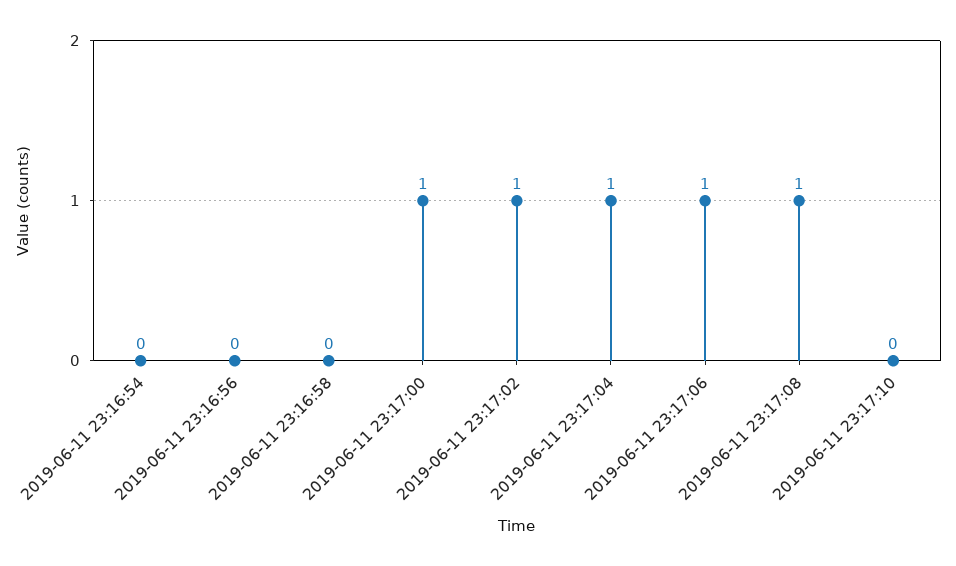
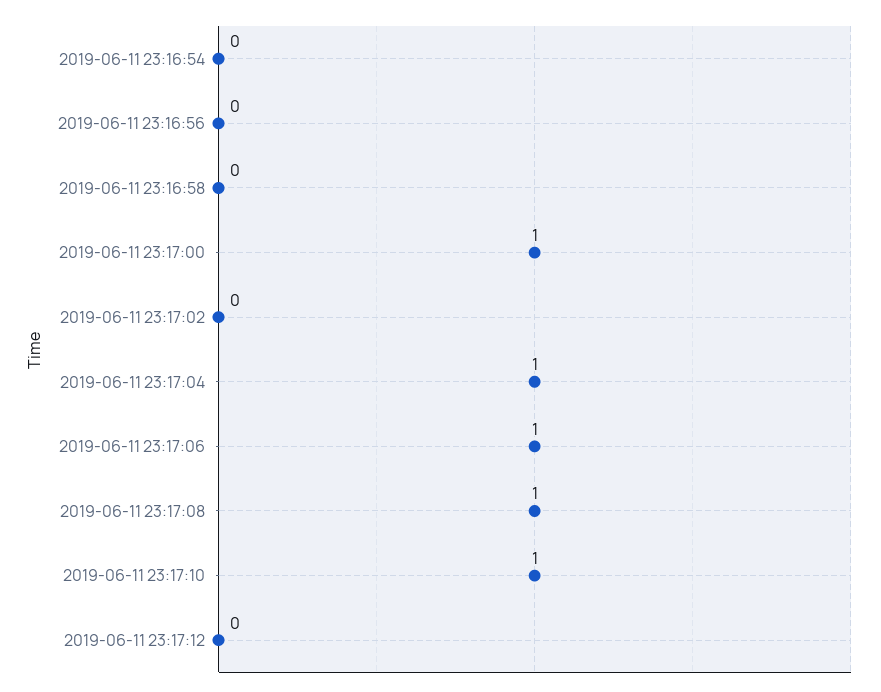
2019-06-11 23:17:02: 1 -> 0
2019-06-11 23:17:10: 0 -> 1
2019-06-11 23:17:12: none -> 0

